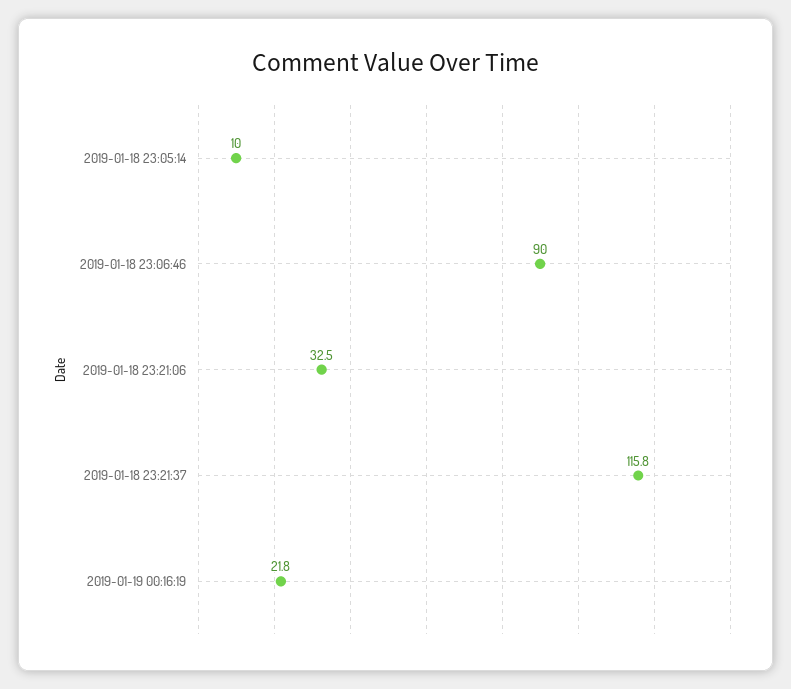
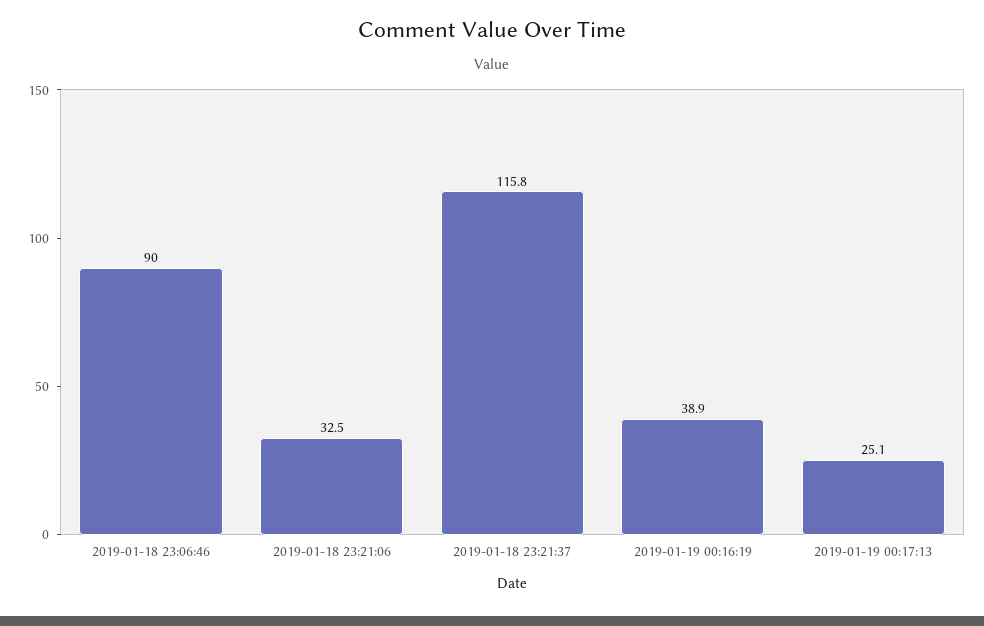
2019-01-18 23:05:14: 10 -> none
2019-01-19 00:16:19: 21.8 -> 38.9
2019-01-19 00:17:13: none -> 25.1

